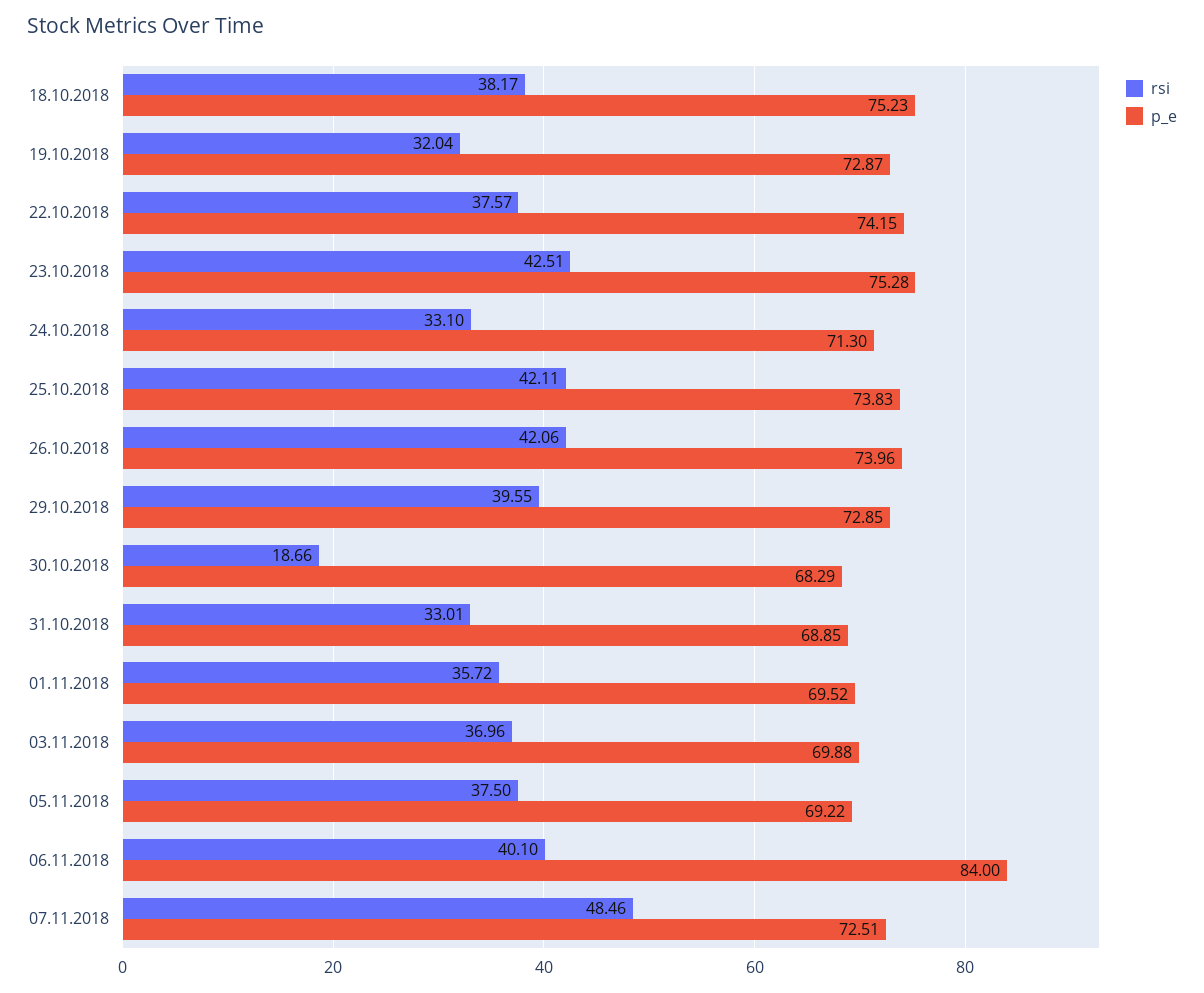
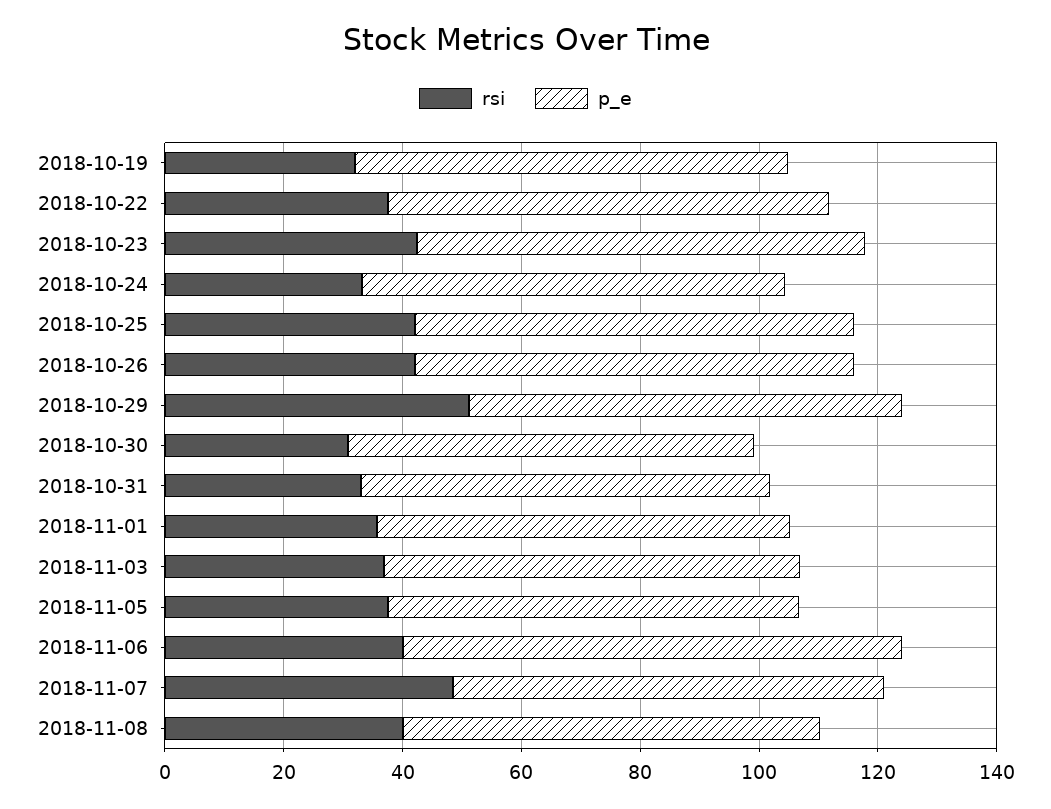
rsi, 18.10.2018: 38.17 -> none
p_e, 18.10.2018: 75.23 -> none
rsi, 29.10.2018: 39.55 -> 50
rsi, 30.10.2018: 18.66 -> 30
rsi, 2018-11-08: none -> 40
p_e, 2018-11-08: none -> 70

